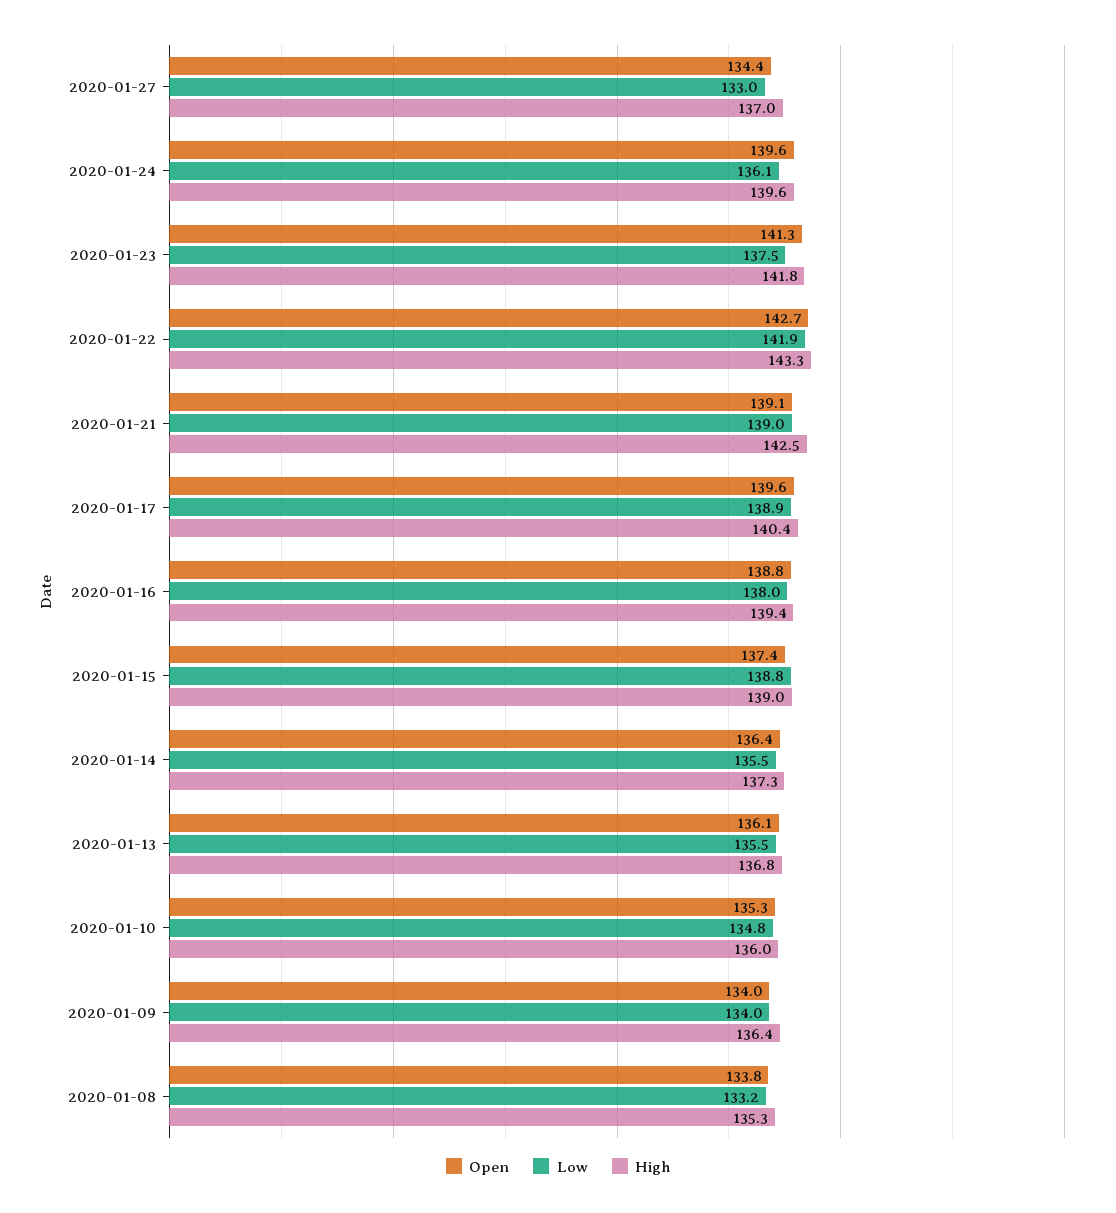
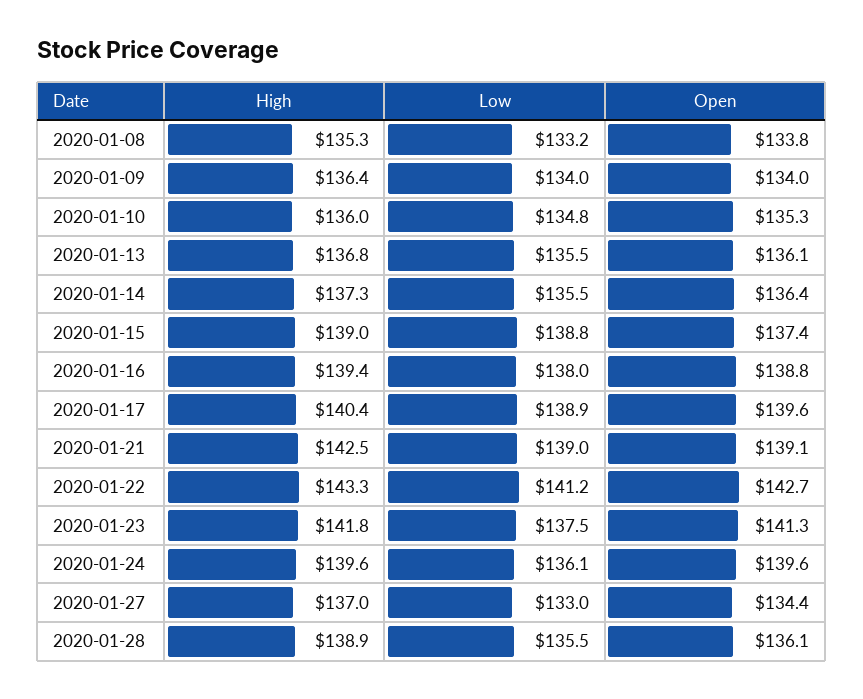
Low, 2020-01-22: 141.9 -> 141.2
High, 2020-01-28: none -> 138.9
Low, 2020-01-28: none -> 135.5
Open, 2020-01-28: none -> 136.1

